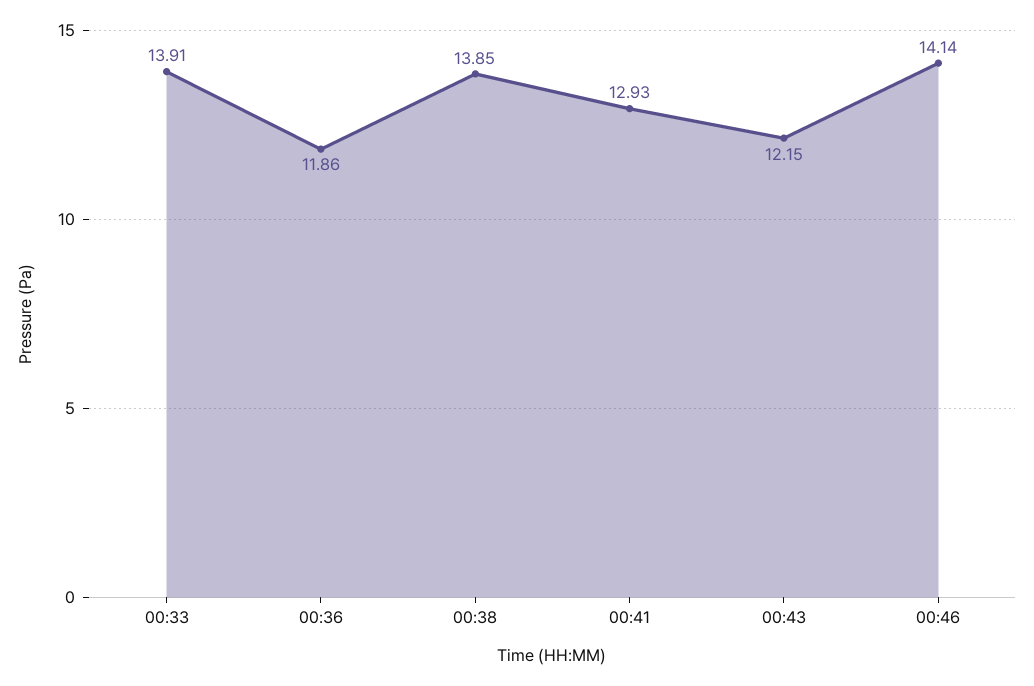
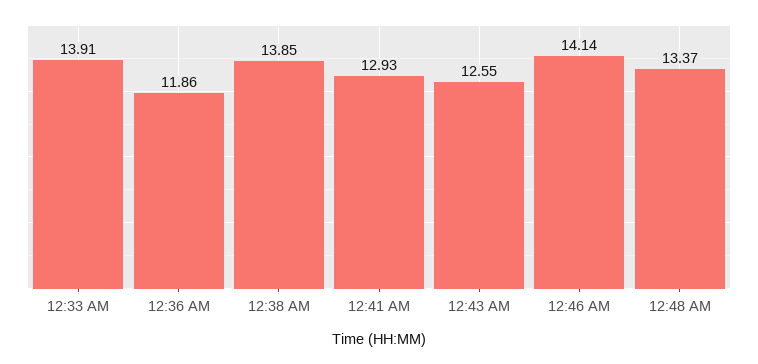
00:43: 12.15 -> 12.55
12:48 AM: none -> 13.37

